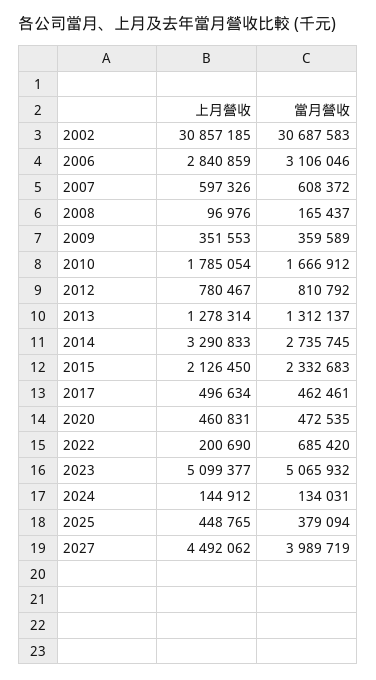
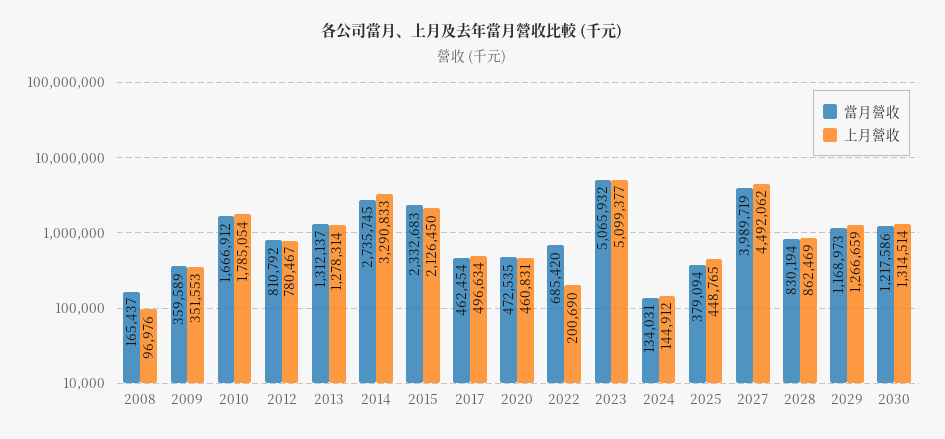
上月營收, 2002: 30857185 -> none
當月營收, 2002: 30687583 -> none
上月營收, 2006: 2840859 -> none
當月營收, 2006: 3106046 -> none
上月營收, 2007: 597326 -> none
當月營收, 2007: 608372 -> none
當月營收, 2017: 462461 -> 462454
當月營收, 2028: none -> 830194
上月營收, 2028: none -> 862469
當月營收, 2029: none -> 1168973
上月營收, 2029: none -> 1266659
當月營收, 2030: none -> 1217586
上月營收, 2030: none -> 1314514

